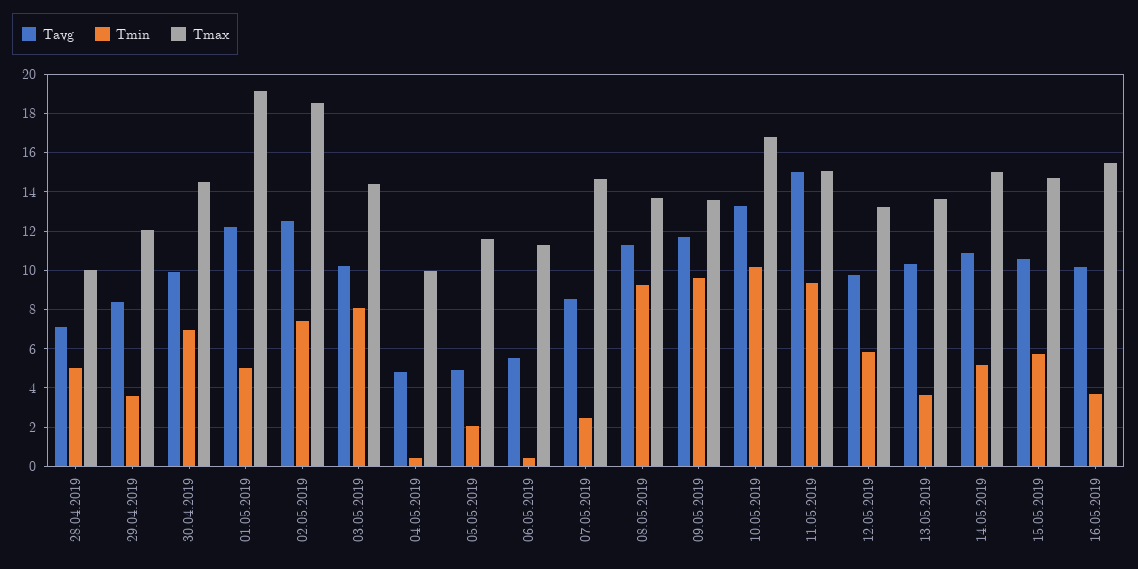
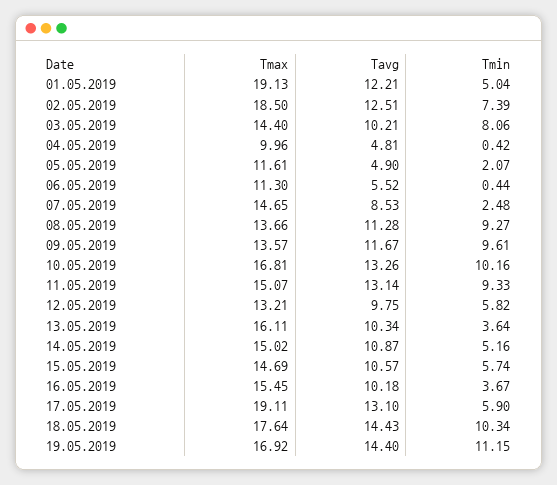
Tavg, 28.04.2019: 7 -> none
Tmin, 28.04.2019: 5 -> none
Tmax, 28.04.2019: 10 -> none
Tavg, 29.04.2019: 8.5 -> none
Tmin, 29.04.2019: 3.5 -> none
Tmax, 29.04.2019: 12 -> none
Tavg, 30.04.2019: 10 -> none
Tmin, 30.04.2019: 7 -> none
Tmax, 30.04.2019: 14.5 -> none
Tavg, 11.05.2019: 15 -> 13.14
Tmax, 13.05.2019: 13.5 -> 16.11
Tmax, 17.05.2019: none -> 19.11
Tavg, 17.05.2019: none -> 13.1
Tmin, 17.05.2019: none -> 5.9
Tmax, 18.05.2019: none -> 17.64
Tavg, 18.05.2019: none -> 14.43
Tmin, 18.05.2019: none -> 10.34
Tmax, 19.05.2019: none -> 16.92
Tavg, 19.05.2019: none -> 14.4
Tmin, 19.05.2019: none -> 11.15

